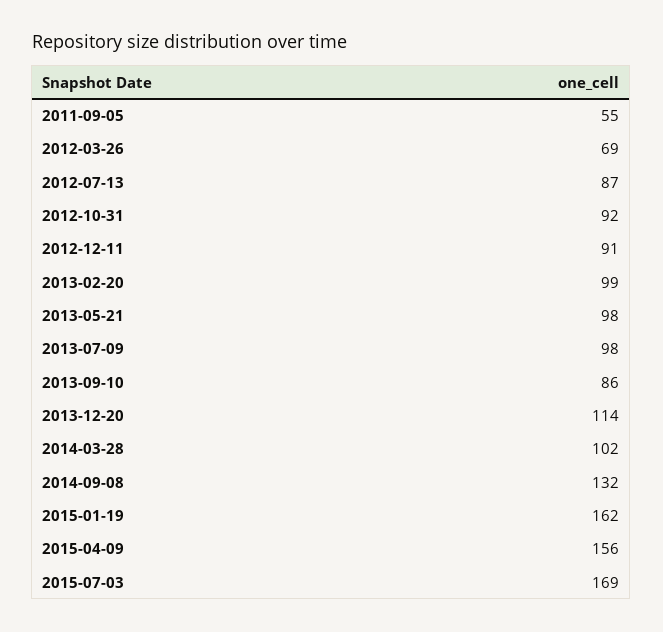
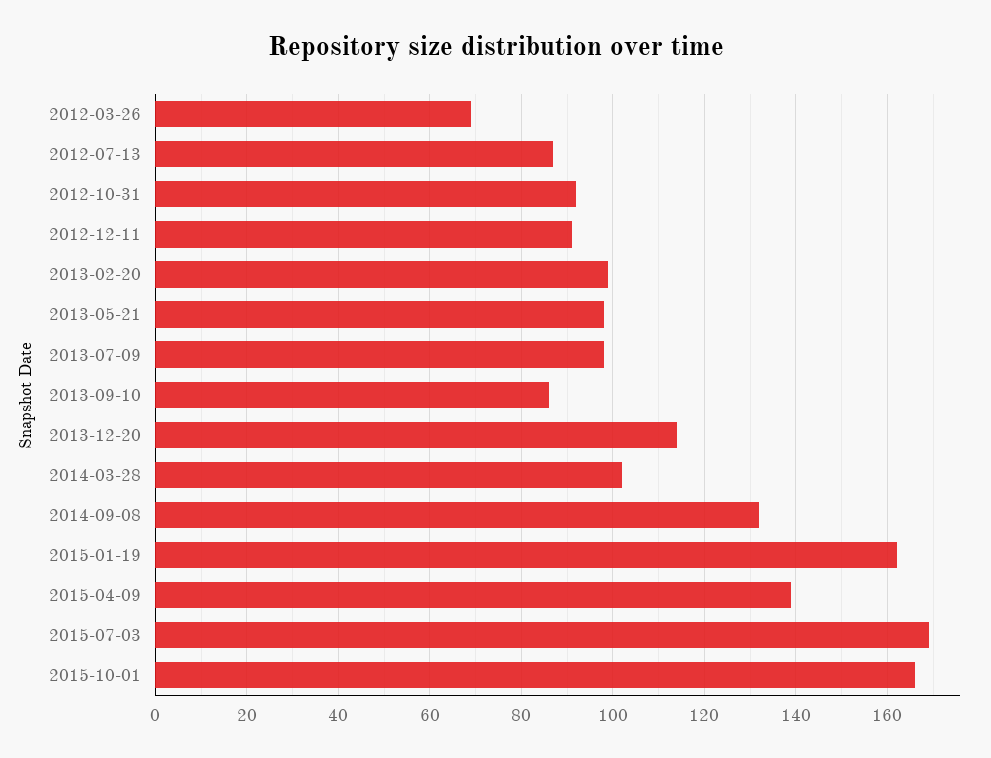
2011-09-05: 55 -> none
2015-04-09: 156 -> 140
2015-10-01: none -> 165

